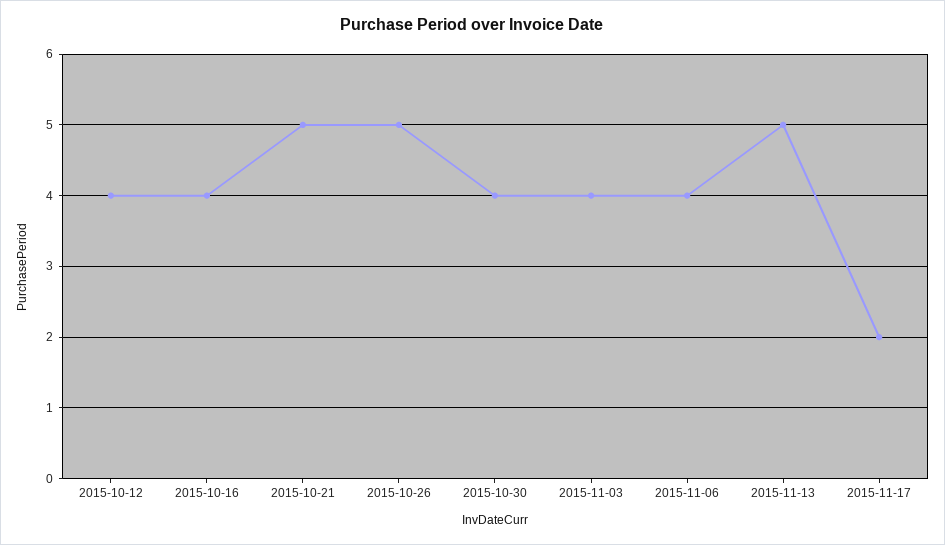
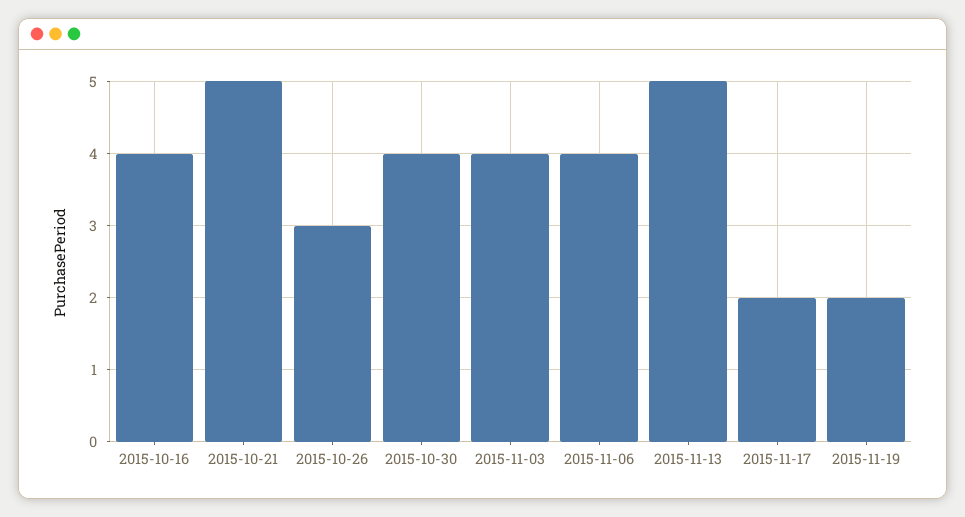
2015-10-12: 4 -> none
2015-10-26: 5 -> 3
2015-11-19: none -> 2

